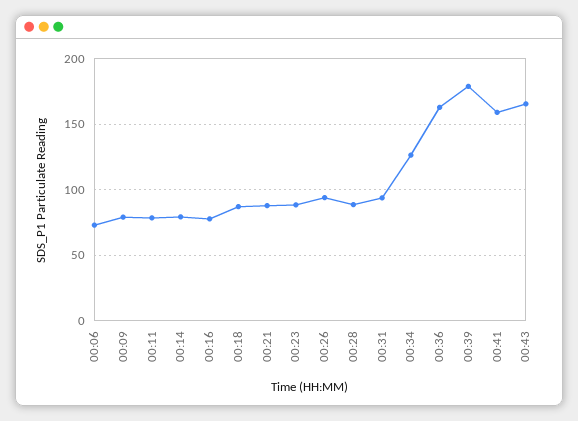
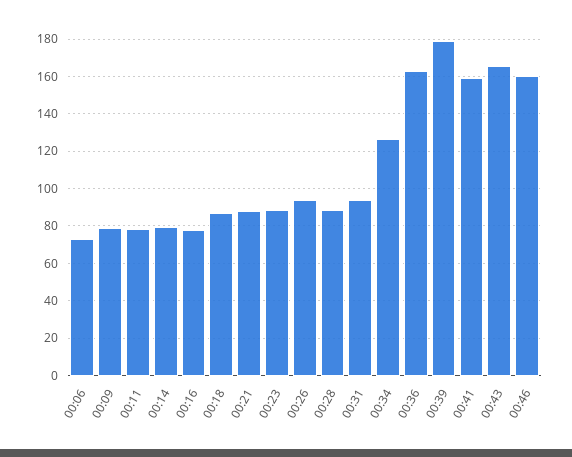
00:46: none -> 160

